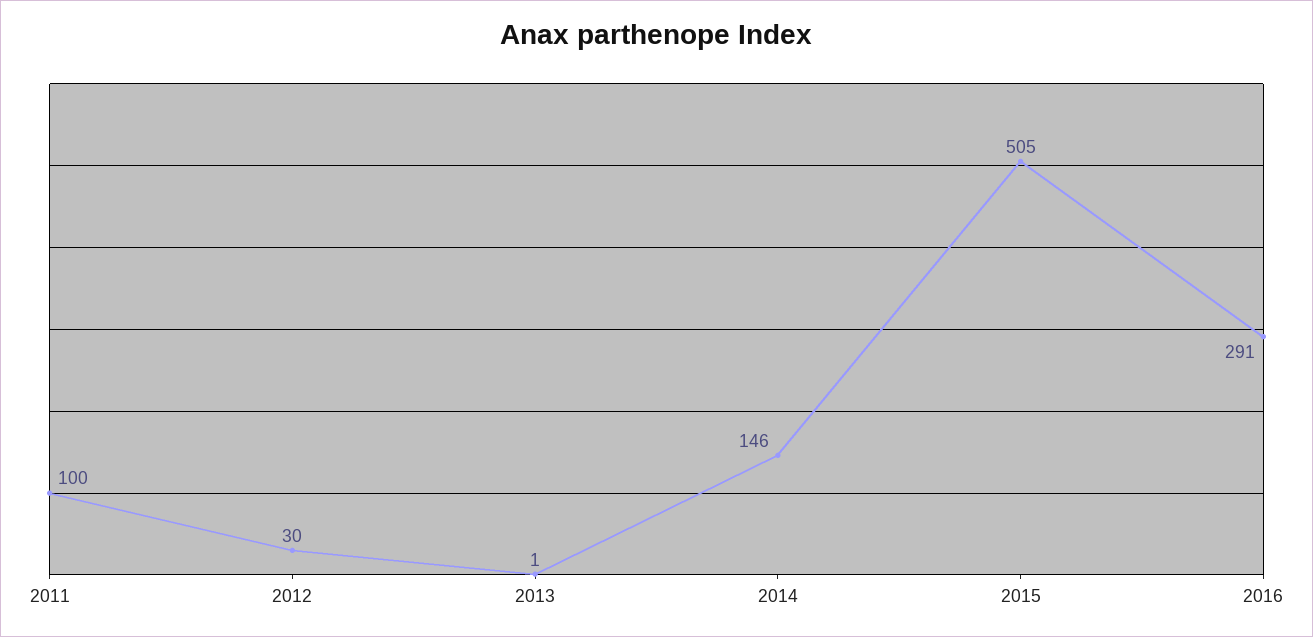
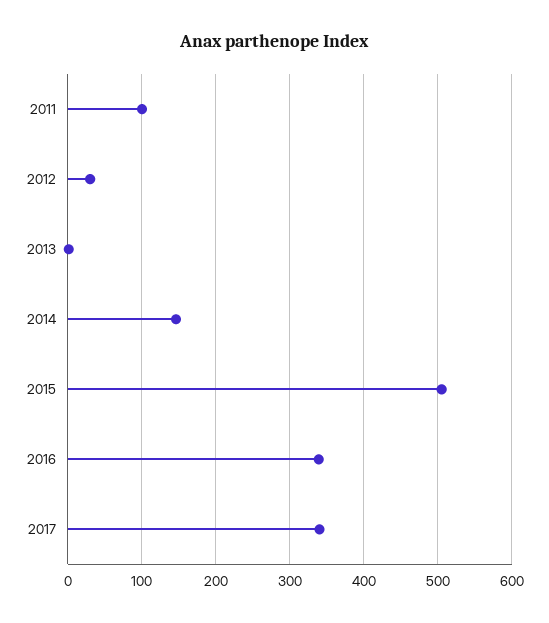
2016: 291 -> 340
2017: none -> 340

